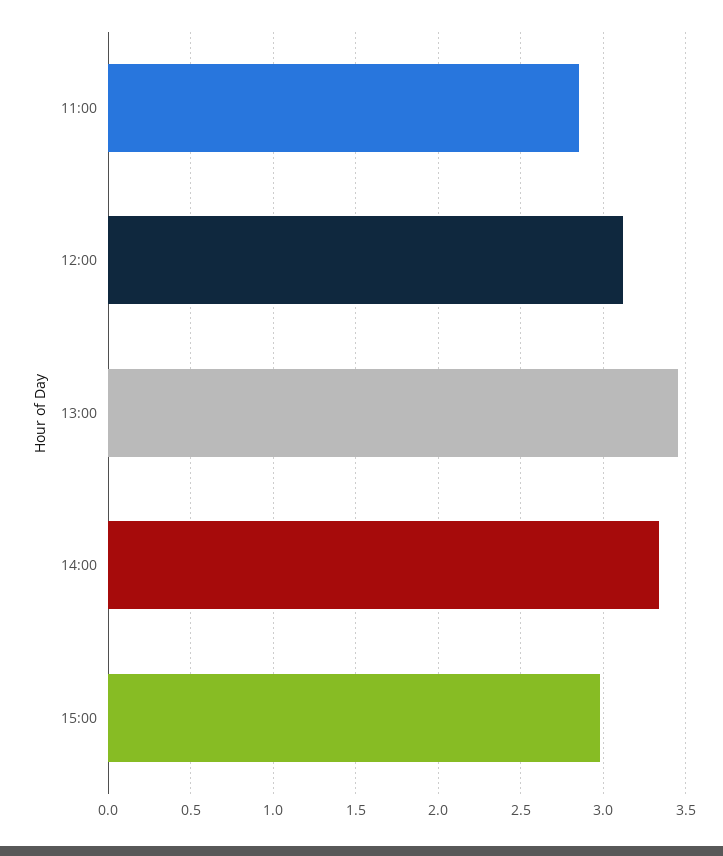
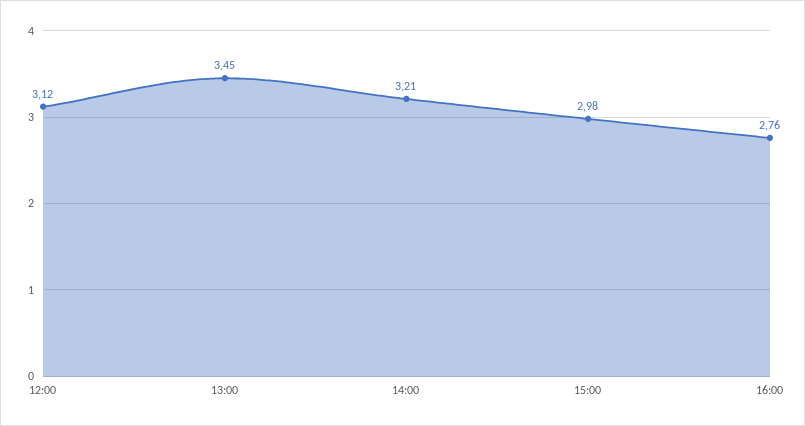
11:00: 2.85 -> none
14:00: 3.35 -> 3.21
16:00: none -> 2.76

